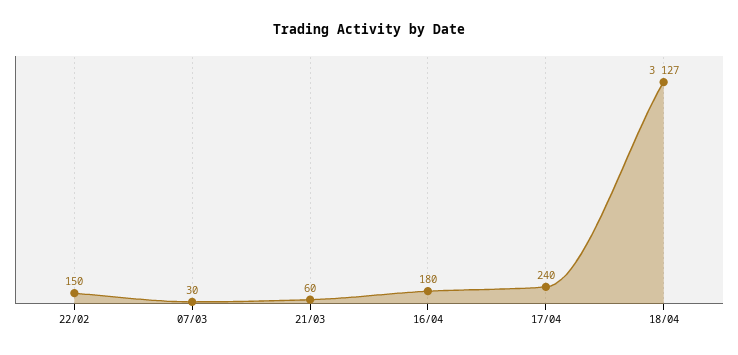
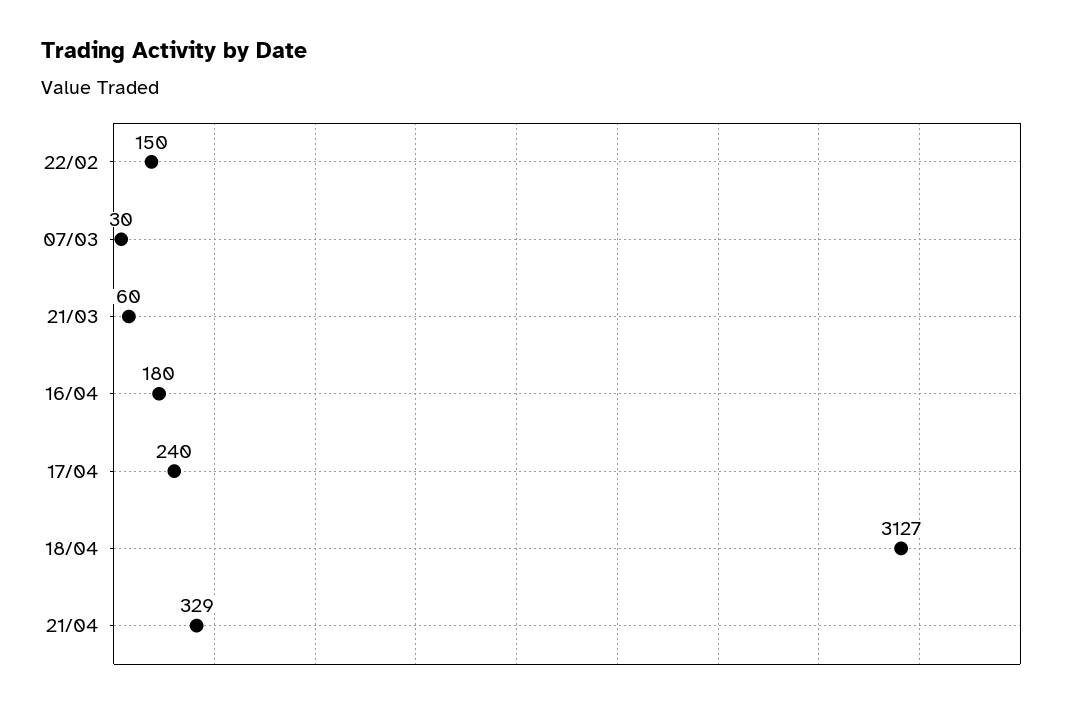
21/04: none -> 329

